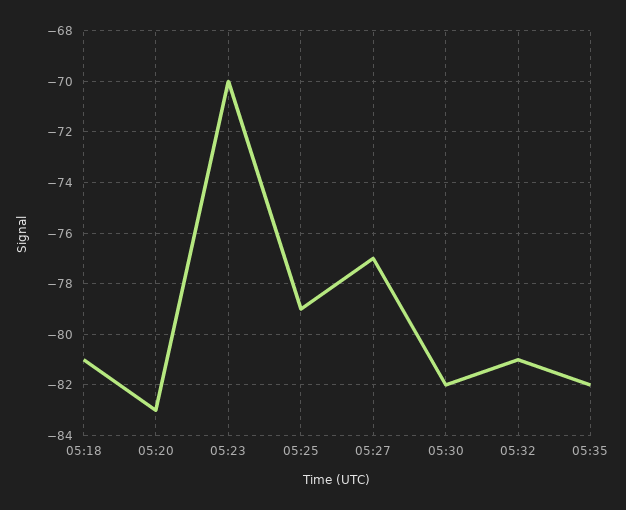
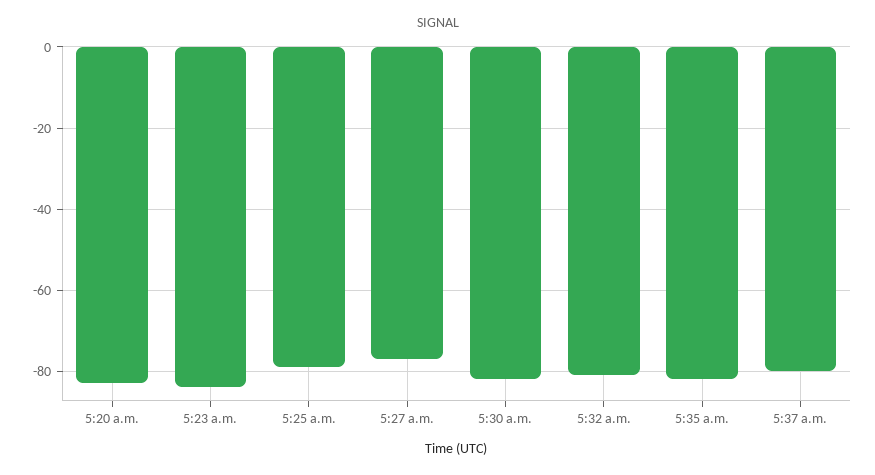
05:18: -81 -> none
05:23: -70 -> -85
5:37 a.m.: none -> -80

